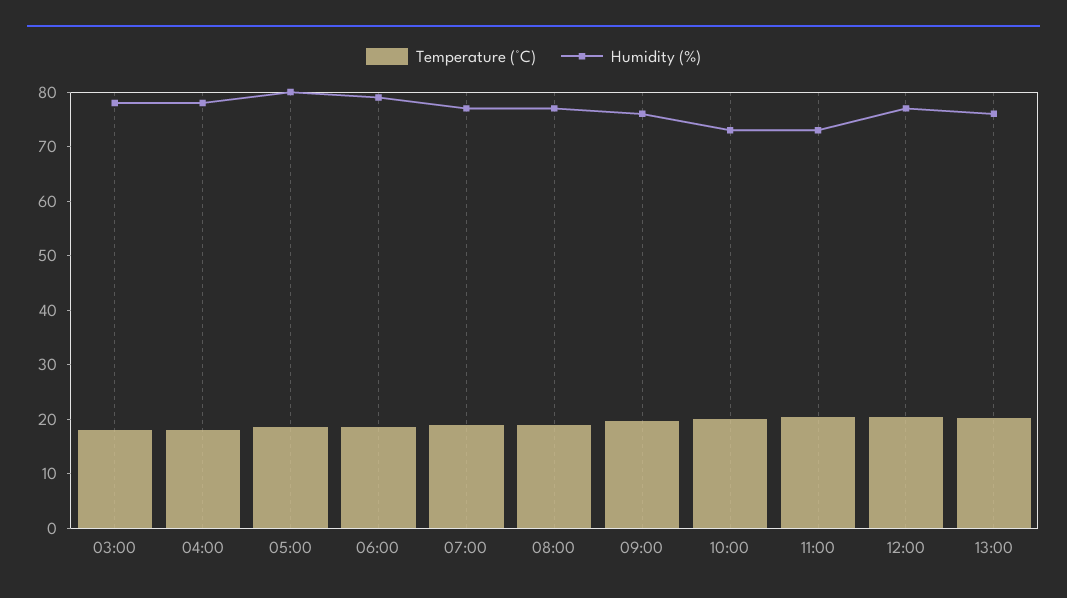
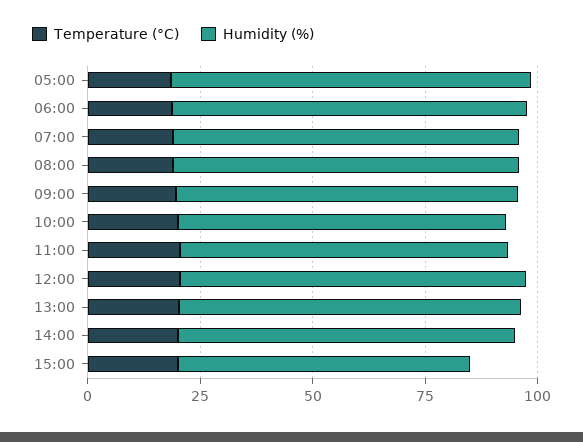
Temperature (°C), 03:00: 18 -> none
Humidity (%), 03:00: 78 -> none
Temperature (°C), 04:00: 18 -> none
Humidity (%), 04:00: 78 -> none
Temperature (°C), 14:00: none -> 20
Humidity (%), 14:00: none -> 75
Temperature (°C), 15:00: none -> 20
Humidity (%), 15:00: none -> 65

